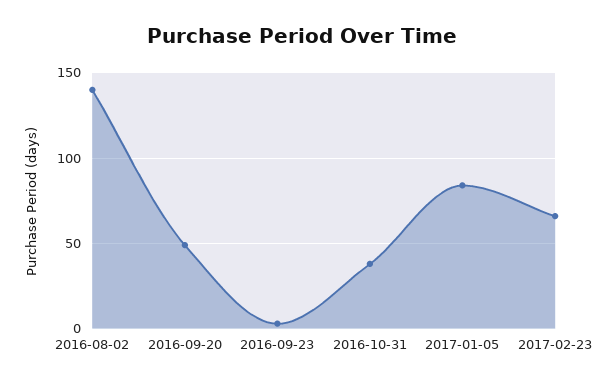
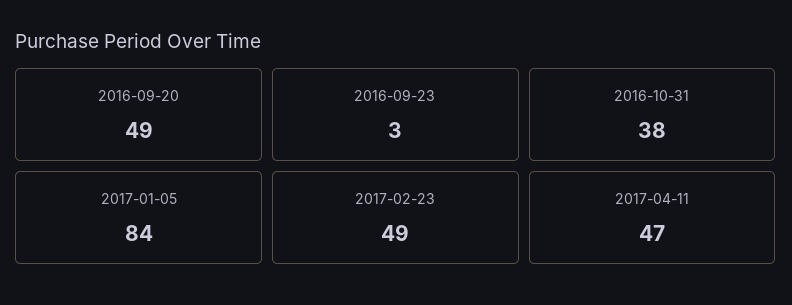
2016-08-02: 140 -> none
2017-02-23: 65 -> 49
2017-04-11: none -> 47

